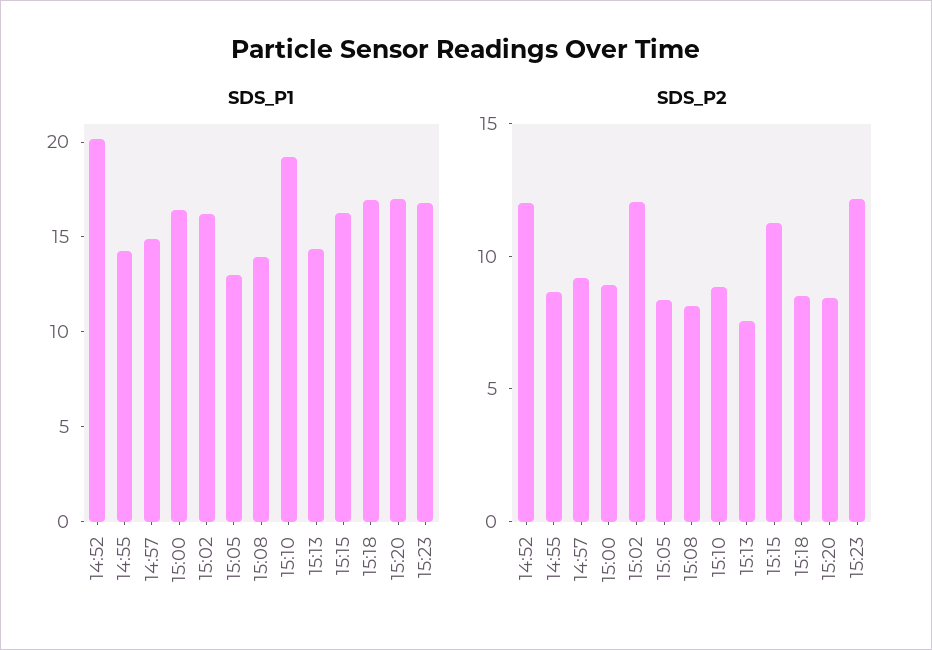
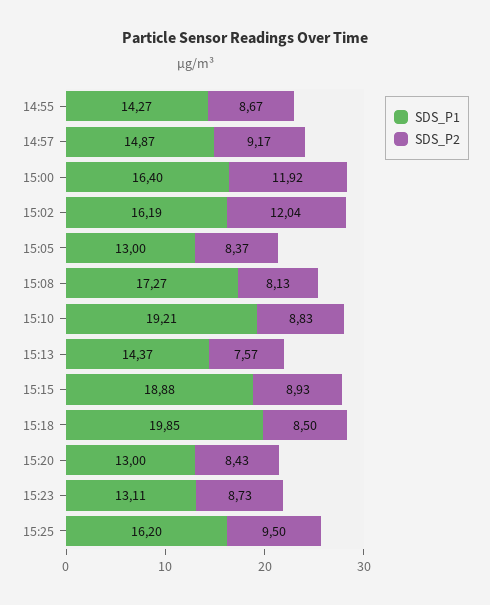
SDS_P1, 14:52: 20 -> none
SDS_P1, 15:08: 14 -> 17.27
SDS_P1, 15:15: 16 -> 18.88
SDS_P1, 15:18: 17 -> 19.85
SDS_P1, 15:20: 17 -> 13
SDS_P1, 15:23: 17 -> 13.11
SDS_P2, 14:52: 12 -> none
SDS_P2, 15:00: 9 -> 11.92
SDS_P2, 15:15: 11 -> 8.93
SDS_P2, 15:23: 12 -> 8.73
SDS_P1, 15:25: none -> 16.2
SDS_P2, 15:25: none -> 9.5

